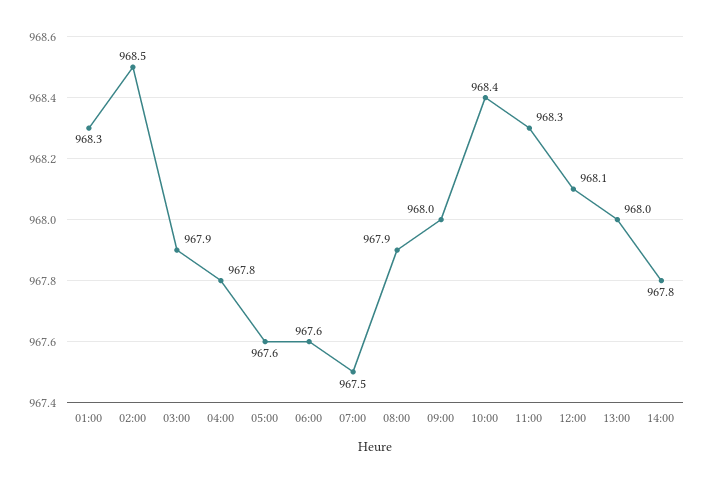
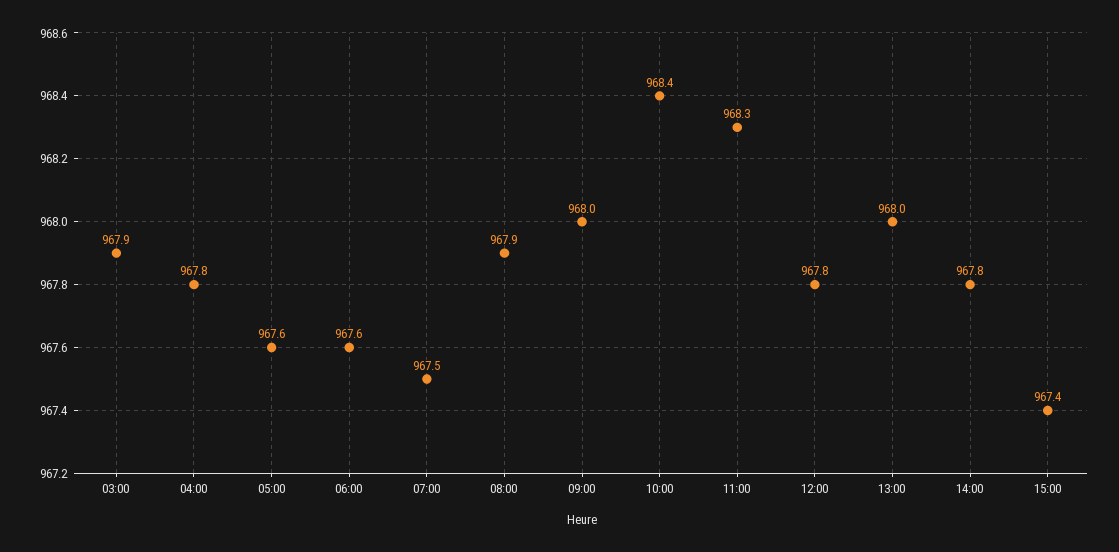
01:00: 968.3 -> none
02:00: 968.5 -> none
12:00: 968.1 -> 967.8
15:00: none -> 967.4

